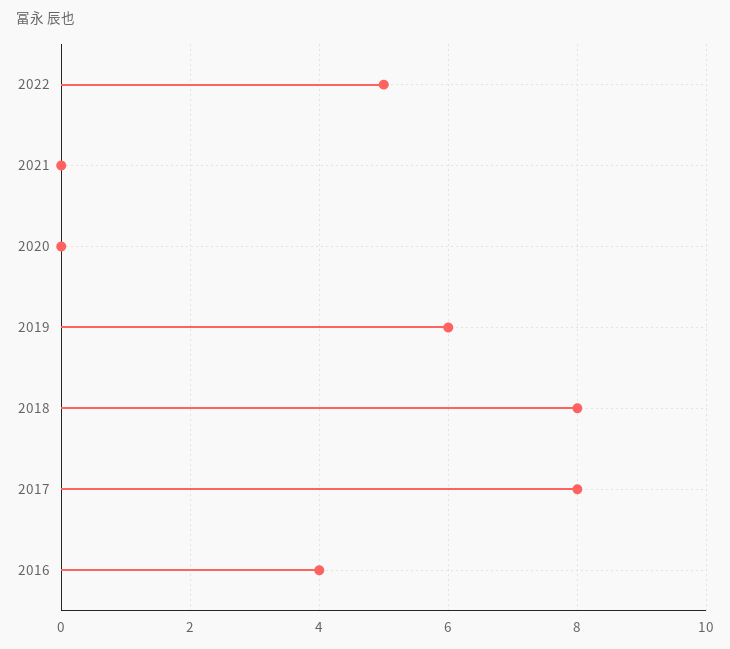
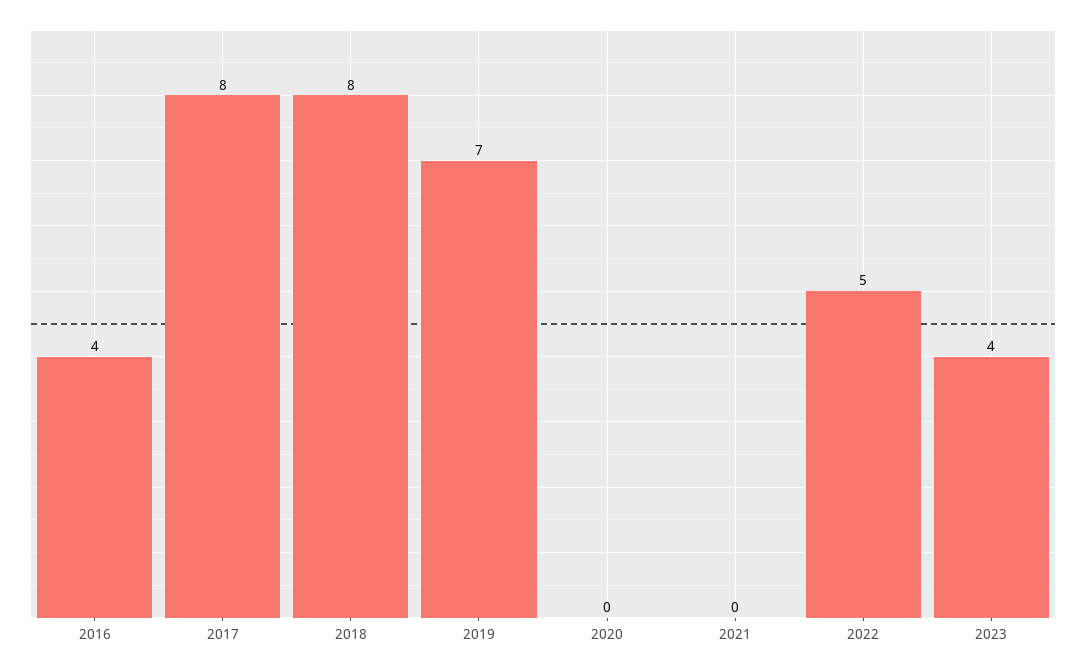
2019: 6 -> 7
2023: none -> 4

